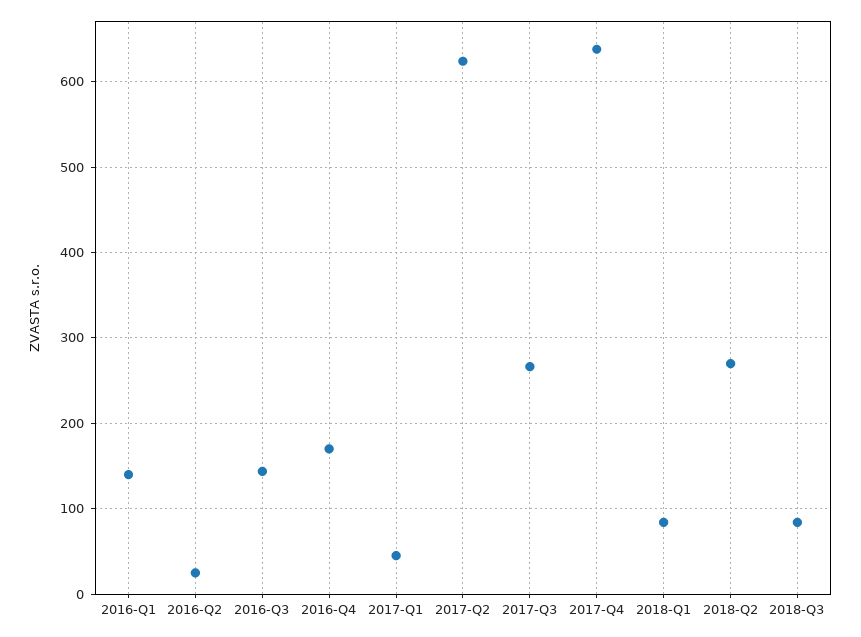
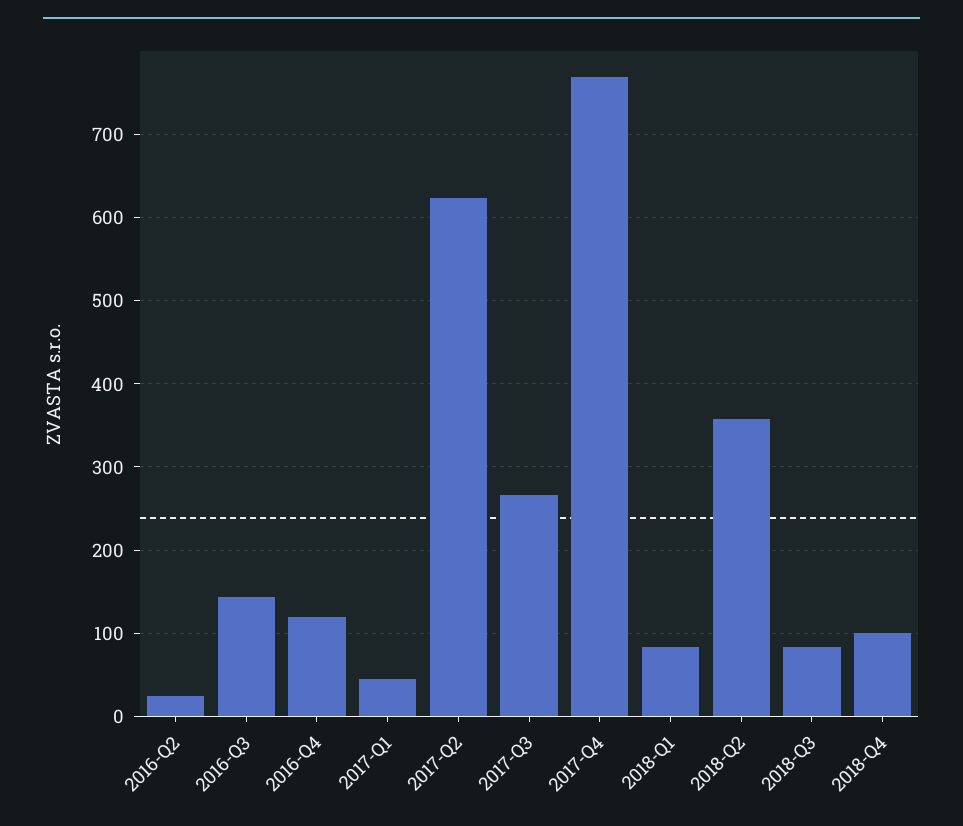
2016-Q1: 140 -> none
2016-Q4: 170 -> 120
2017-Q4: 640 -> 770
2018-Q2: 270 -> 360
2018-Q4: none -> 100

